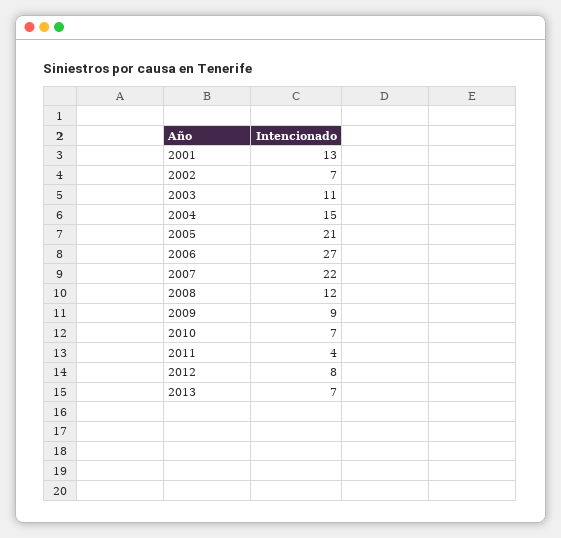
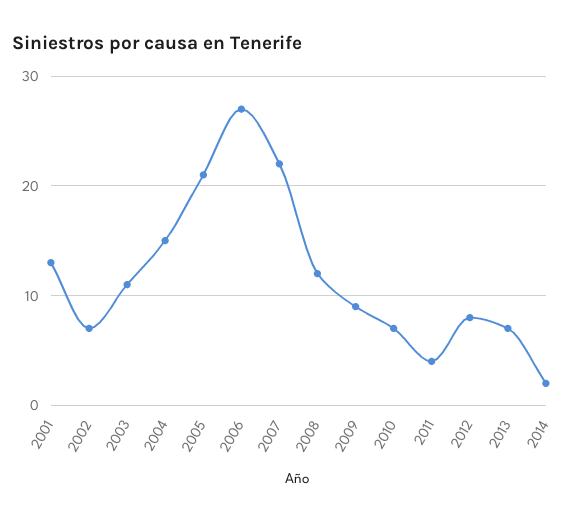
2014: none -> 2

